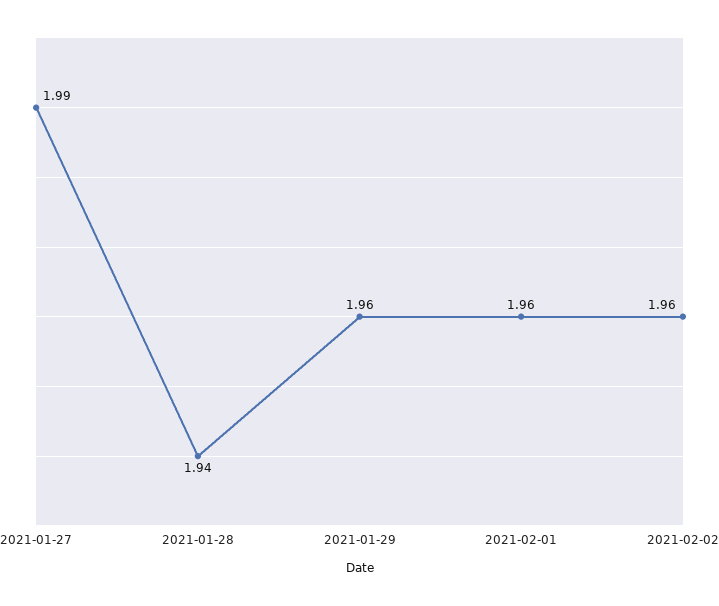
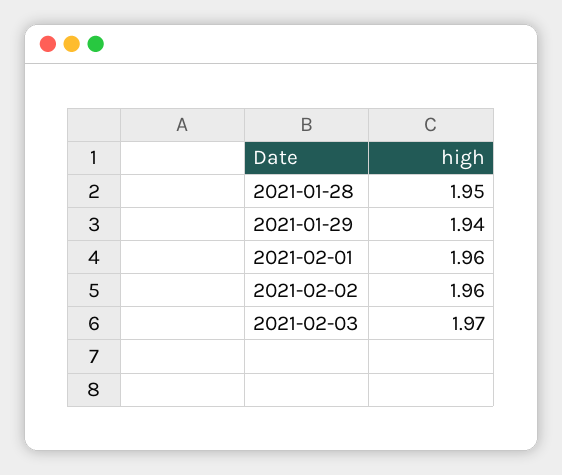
2021-01-27: 1.99 -> none
2021-01-28: 1.94 -> 1.95
2021-01-29: 1.96 -> 1.94
2021-02-03: none -> 1.97

